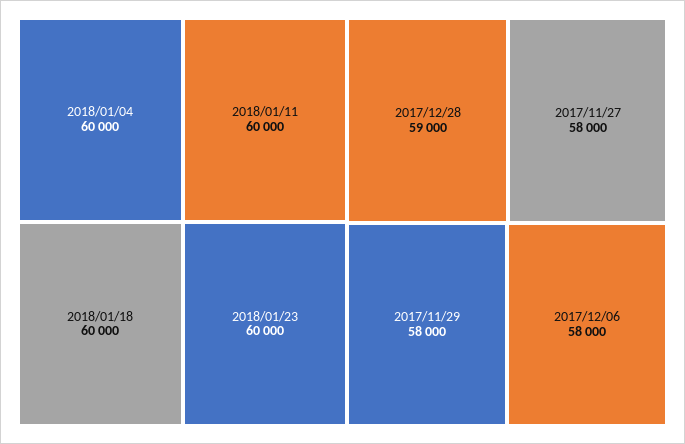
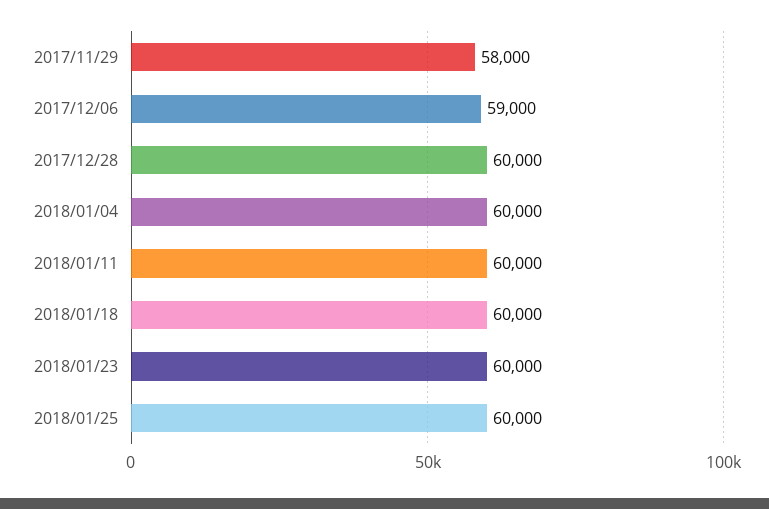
2017/12/28: 59000 -> 60000
2017/11/27: 58000 -> none
2017/12/06: 58000 -> 59000
2018/01/25: none -> 60000

